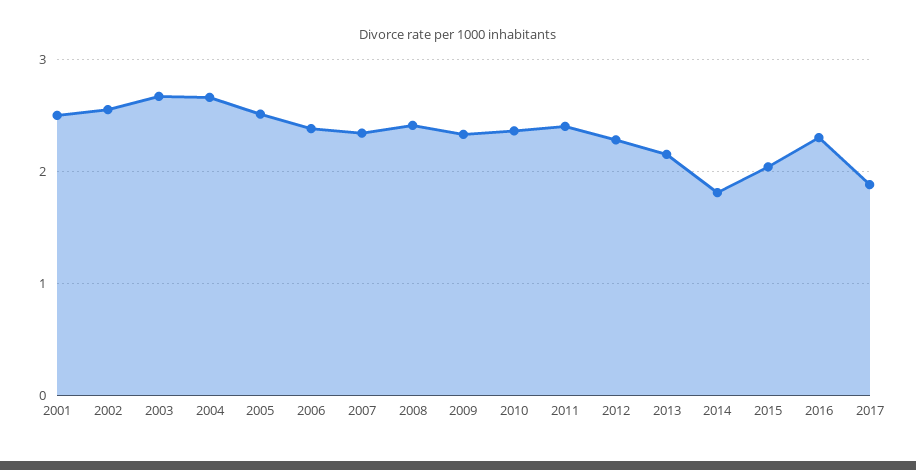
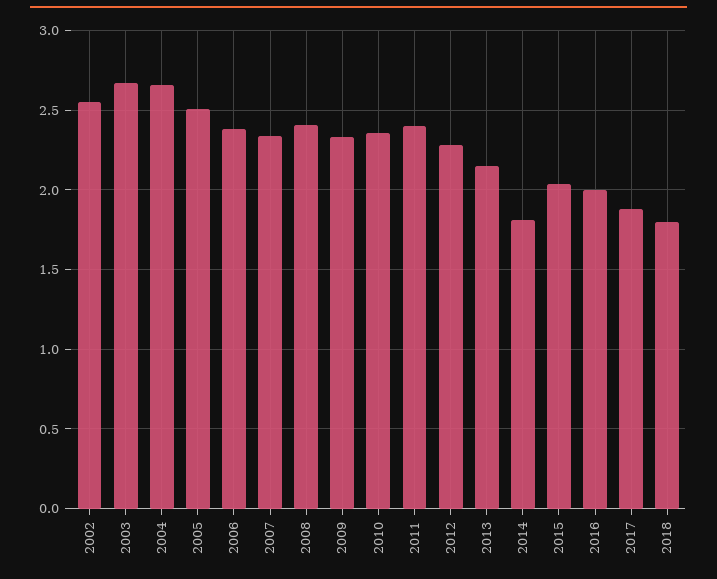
2001: 2.5 -> none
2016: 2.3 -> 2
2018: none -> 1.8

